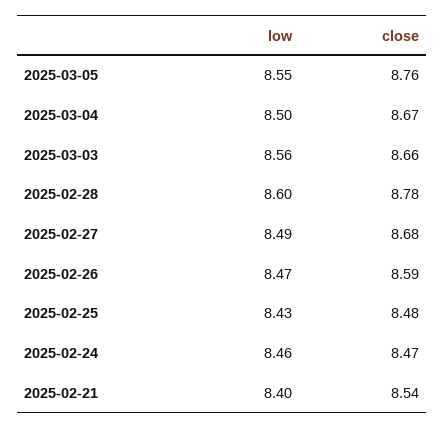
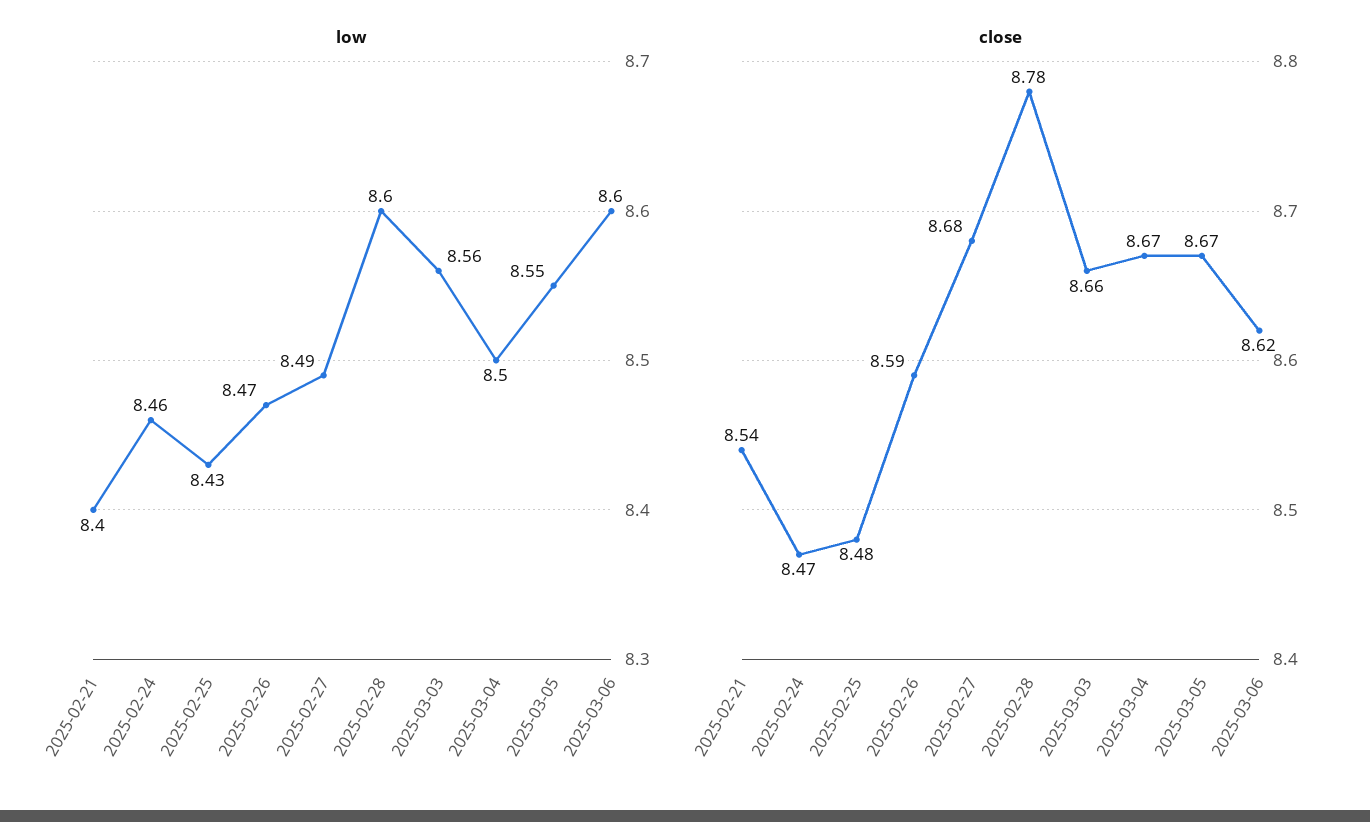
close, 2025-03-05: 8.76 -> 8.67
low, 2025-03-06: none -> 8.6
close, 2025-03-06: none -> 8.62

